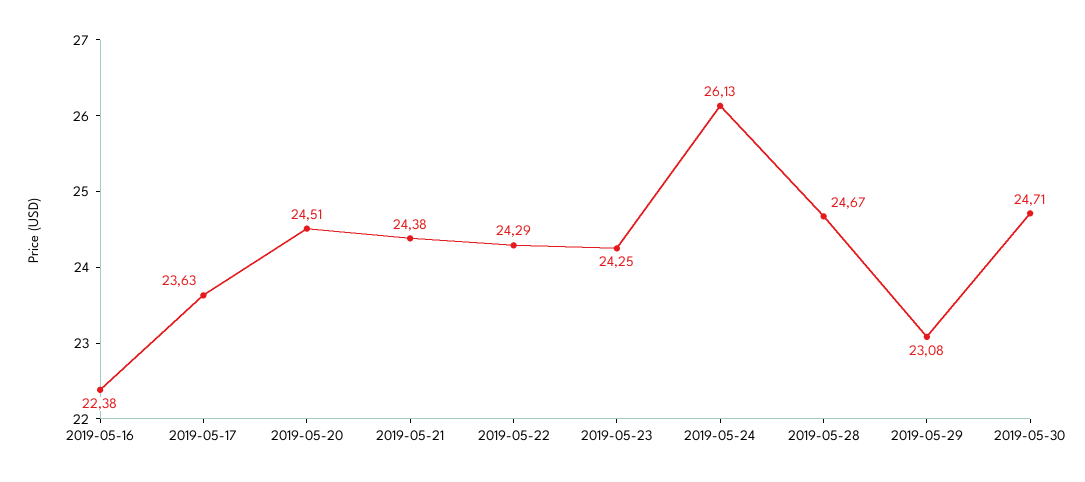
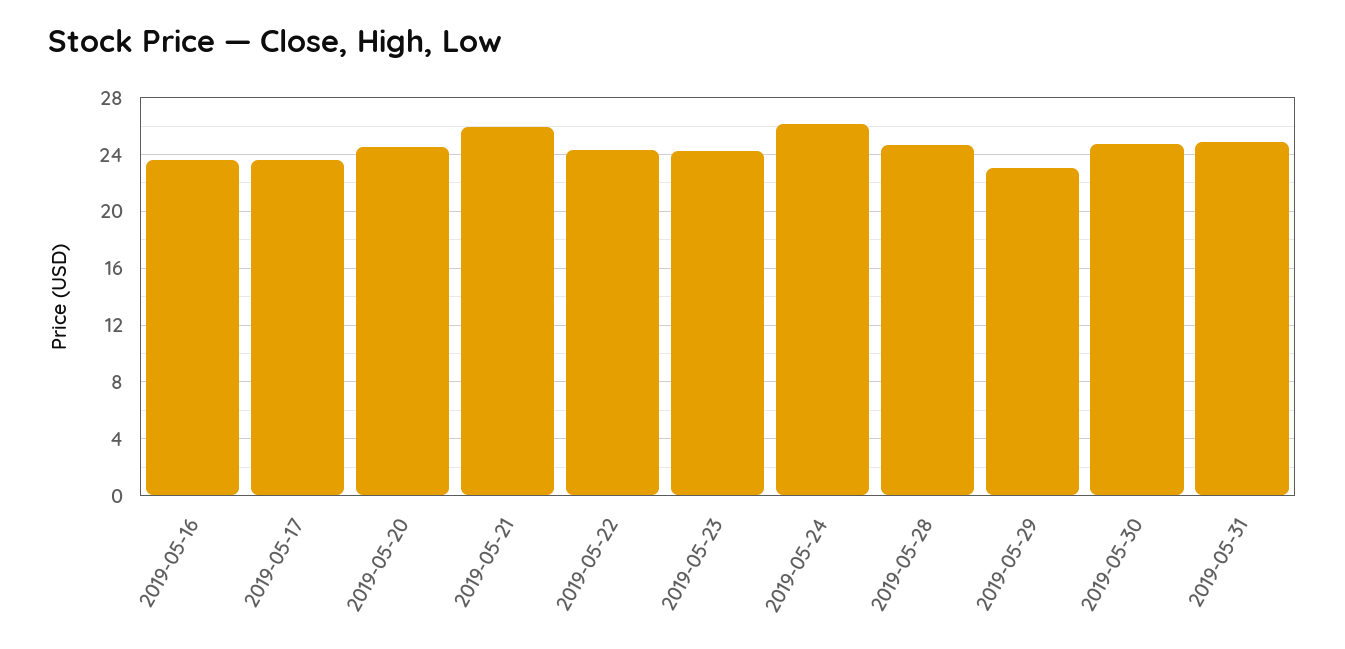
2019-05-16: 22.38 -> 23.5
2019-05-21: 24.38 -> 26
2019-05-31: none -> 25

